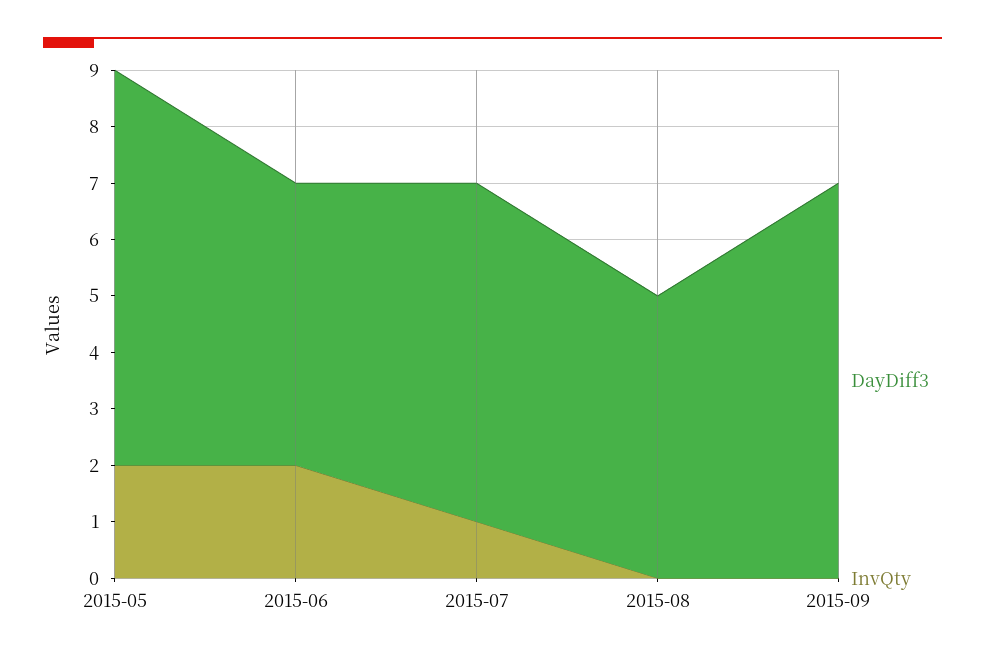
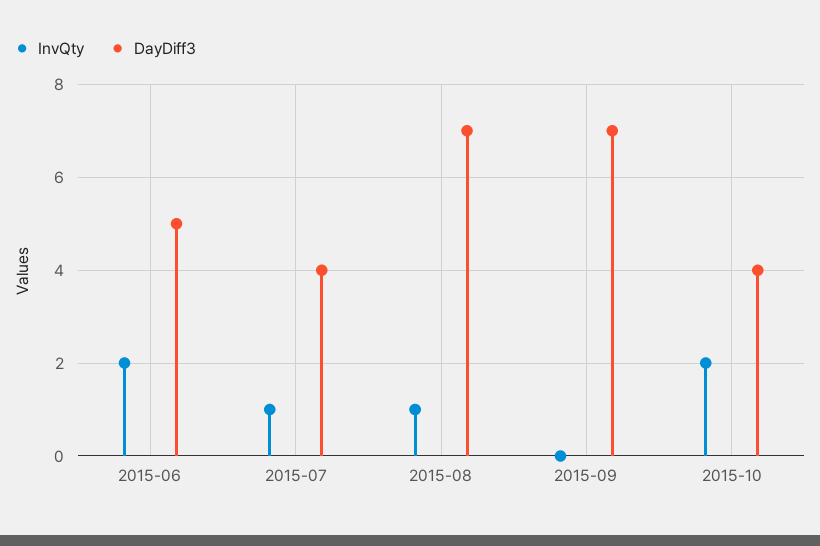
DayDiff3, 2015-05: 7 -> none
InvQty, 2015-05: 2 -> none
DayDiff3, 2015-07: 6 -> 4
DayDiff3, 2015-08: 5 -> 7
InvQty, 2015-08: 0 -> 1
InvQty, 2015-10: none -> 2
DayDiff3, 2015-10: none -> 4

